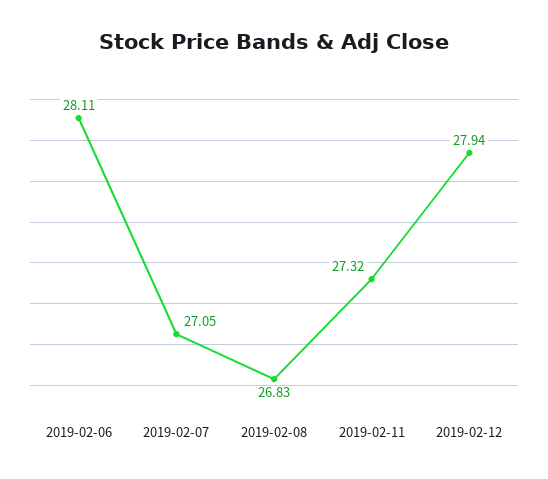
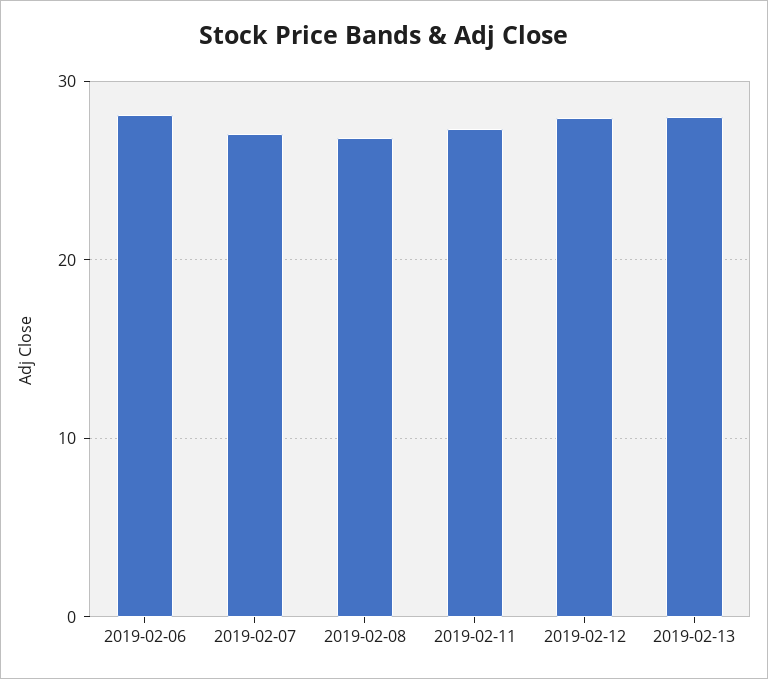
2019-02-13: none -> 28

